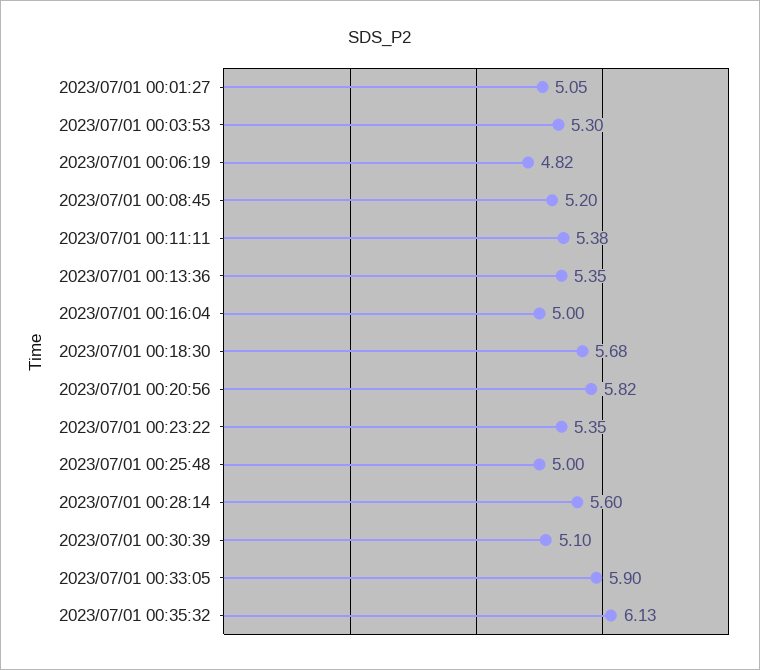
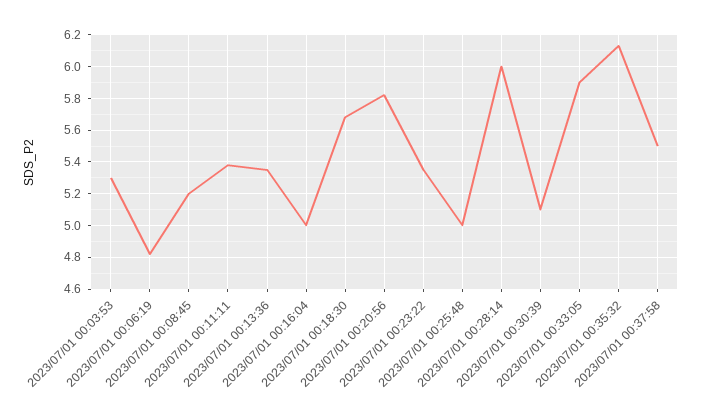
2023/07/01 00:01:27: 5.05 -> none
2023/07/01 00:28:14: 5.6 -> 6
2023/07/01 00:37:58: none -> 5.5

